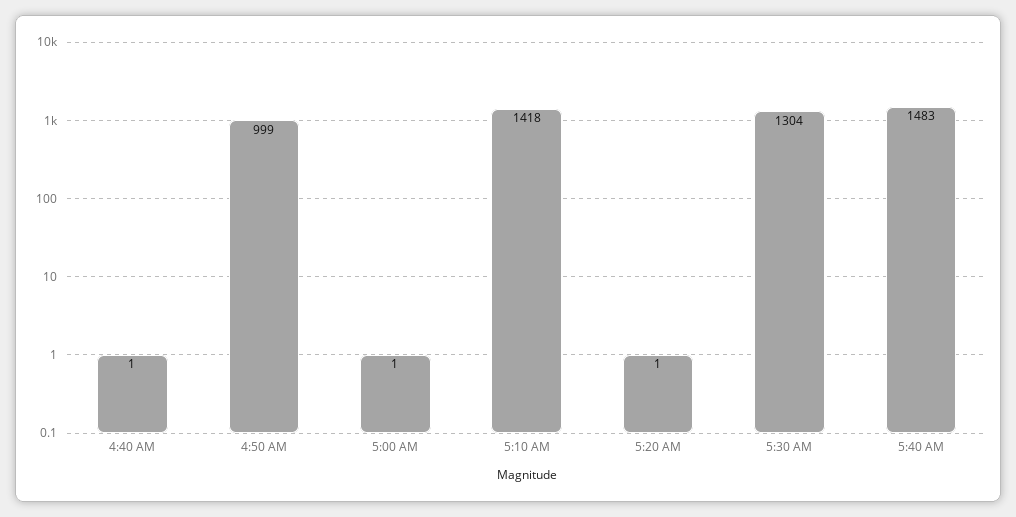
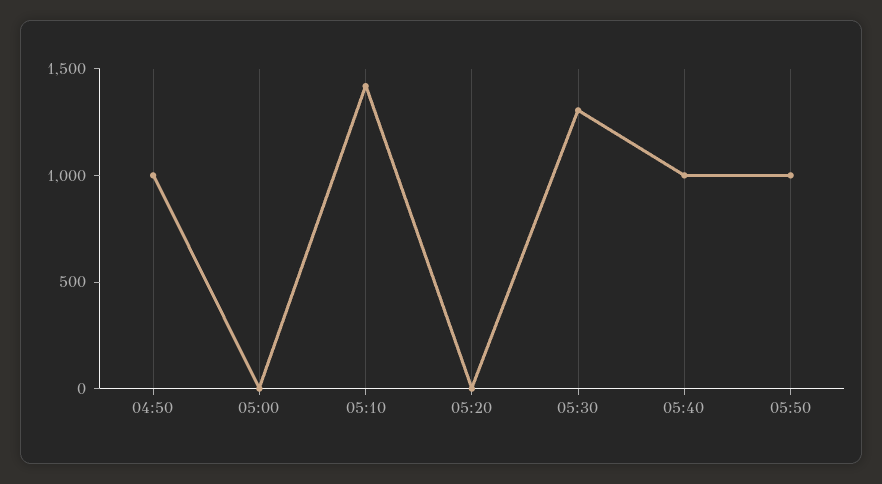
4:40 AM: 1 -> none
5:40 AM: 1483 -> 1000
05:50: none -> 1000

